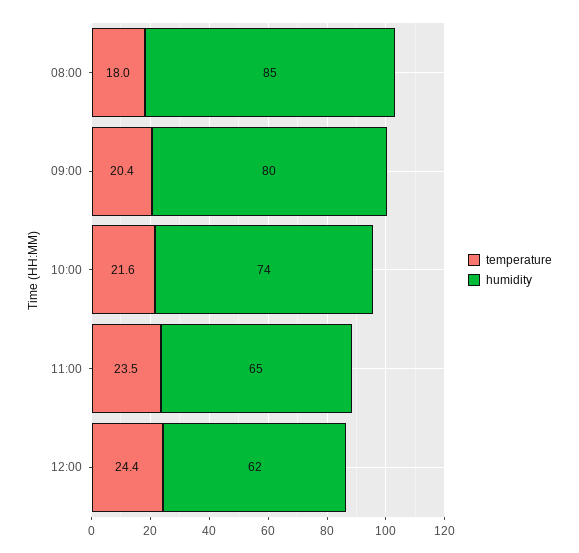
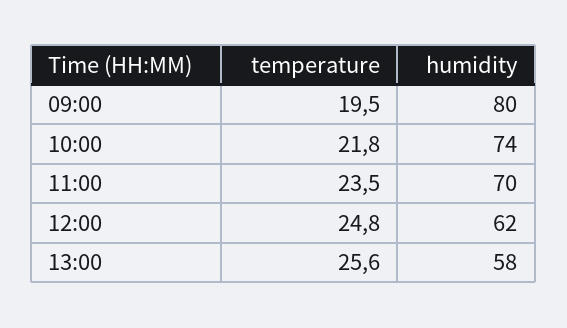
temperature, 08:00: 18 -> none
humidity, 08:00: 85 -> none
temperature, 09:00: 20.4 -> 19.5
temperature, 10:00: 21.6 -> 21.8
humidity, 11:00: 65 -> 70
temperature, 12:00: 24.4 -> 24.8
temperature, 13:00: none -> 25.6
humidity, 13:00: none -> 58

